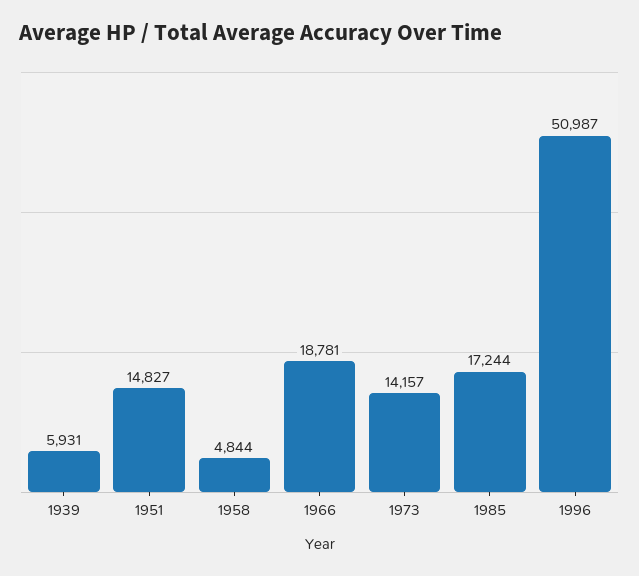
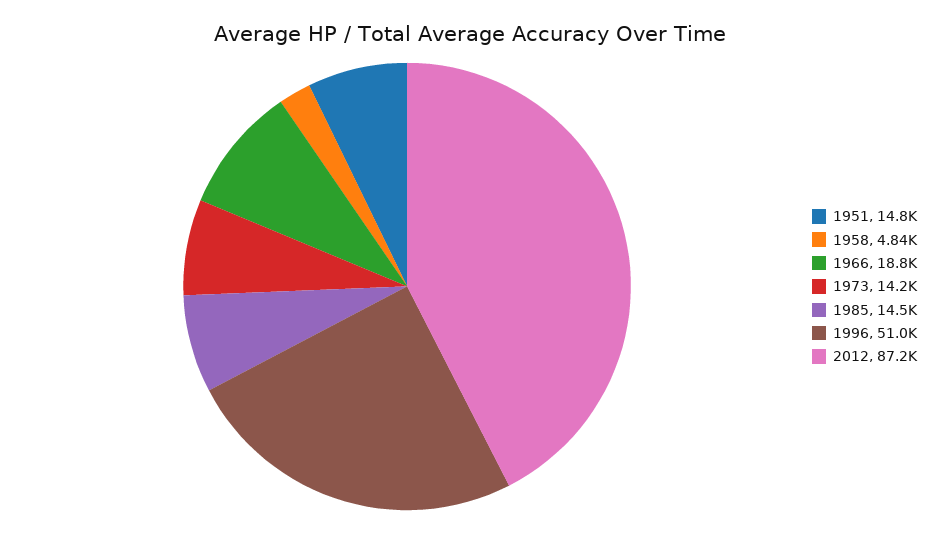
1939: 5931 -> none
1985: 17244 -> 14500
2012: none -> 87200

